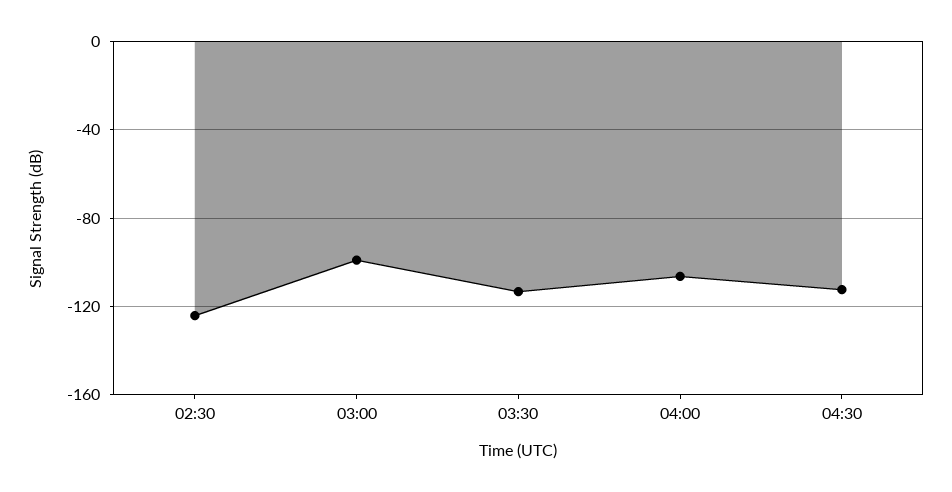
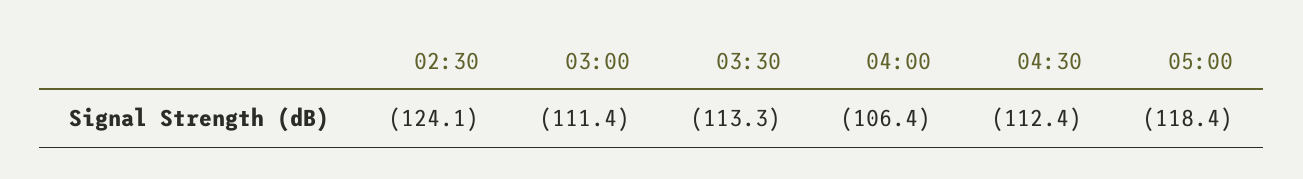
03:00: -100 -> -111.4
05:00: none -> -118.4

